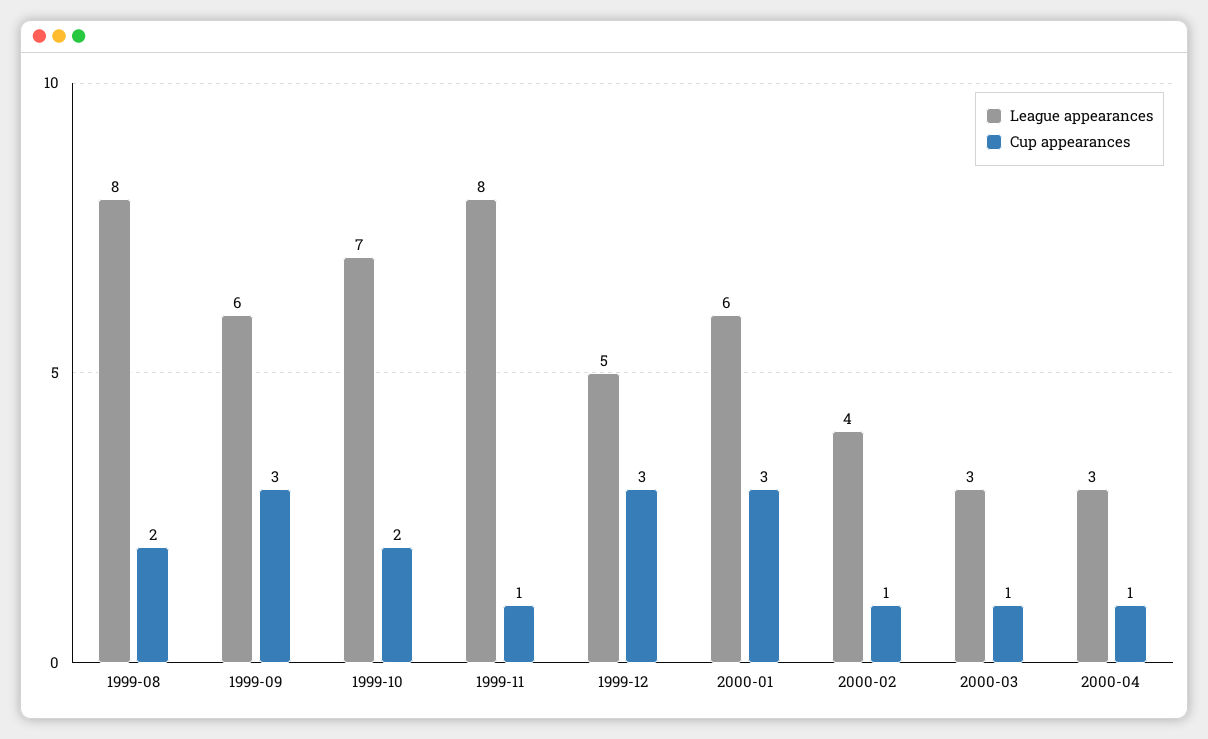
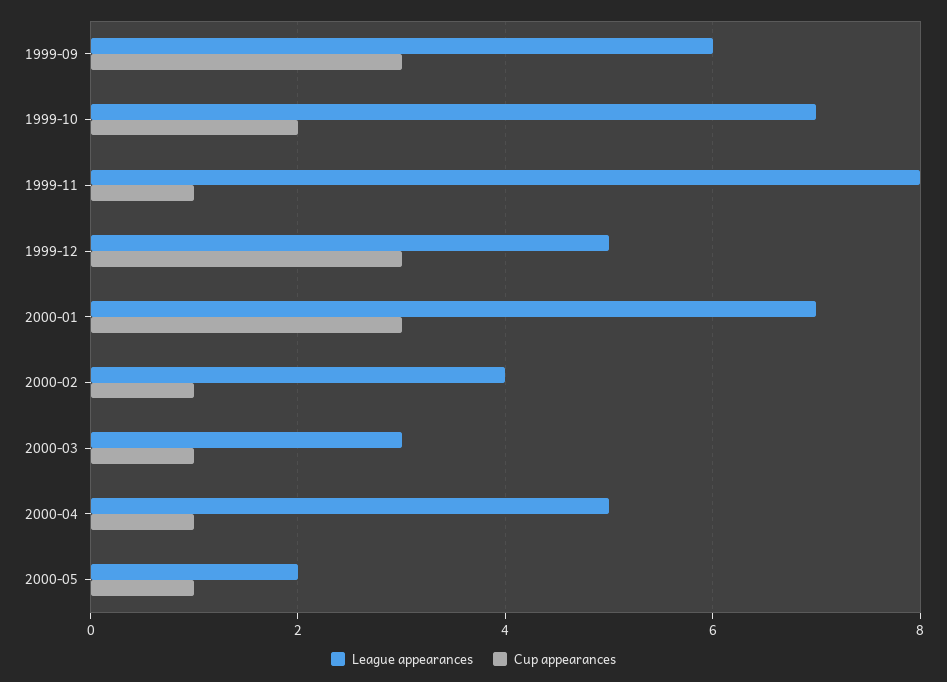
League appearances, 1999-08: 8 -> none
Cup appearances, 1999-08: 2 -> none
League appearances, 2000-01: 6 -> 7
League appearances, 2000-04: 3 -> 5
League appearances, 2000-05: none -> 2
Cup appearances, 2000-05: none -> 1

